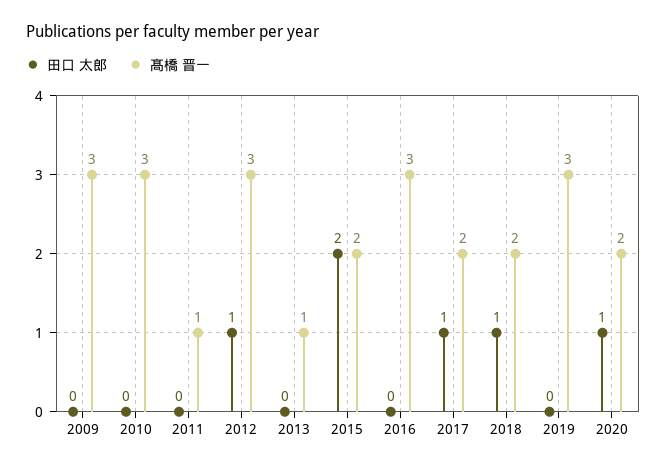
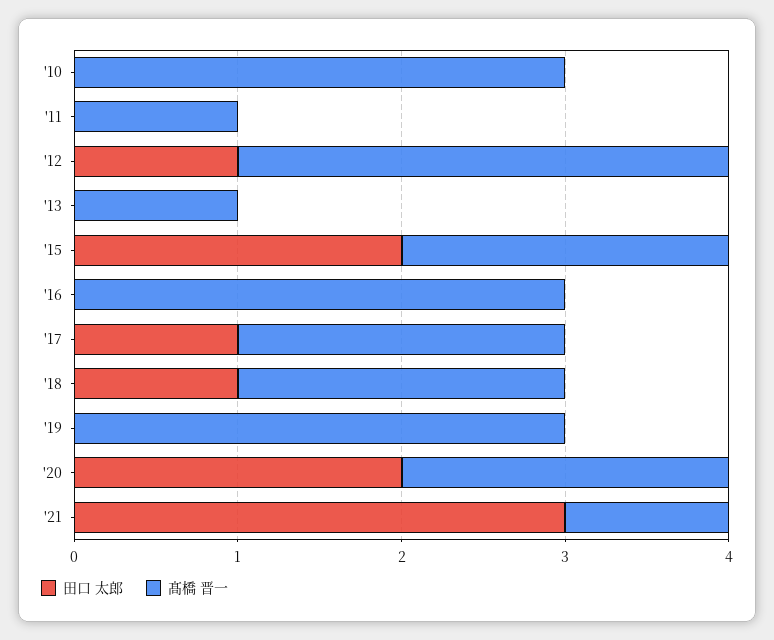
田口 太郎, 2009: 0 -> none
髙橋 晋一, 2009: 3 -> none
田口 太郎, 2020: 1 -> 2
田口 太郎, '21: none -> 3
髙橋 晋一, '21: none -> 1

